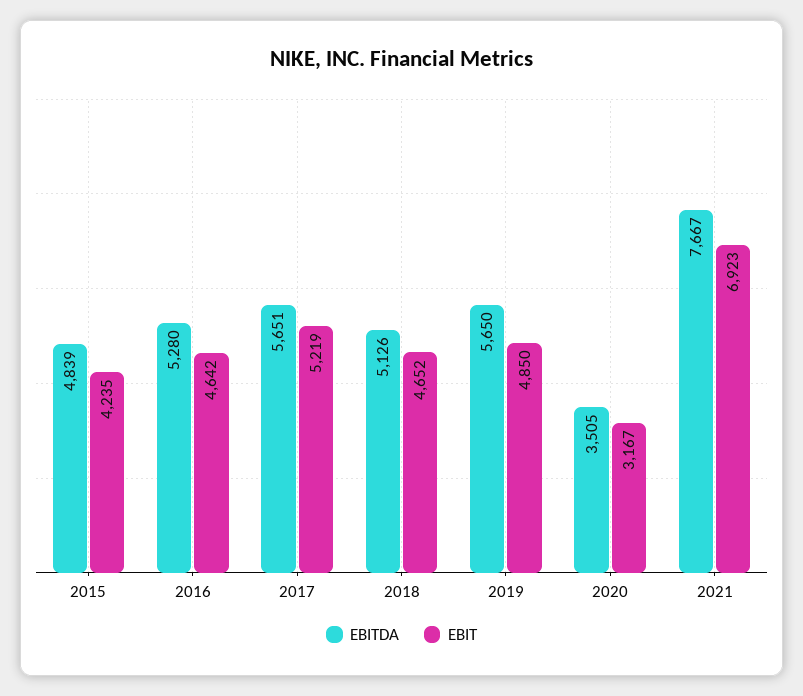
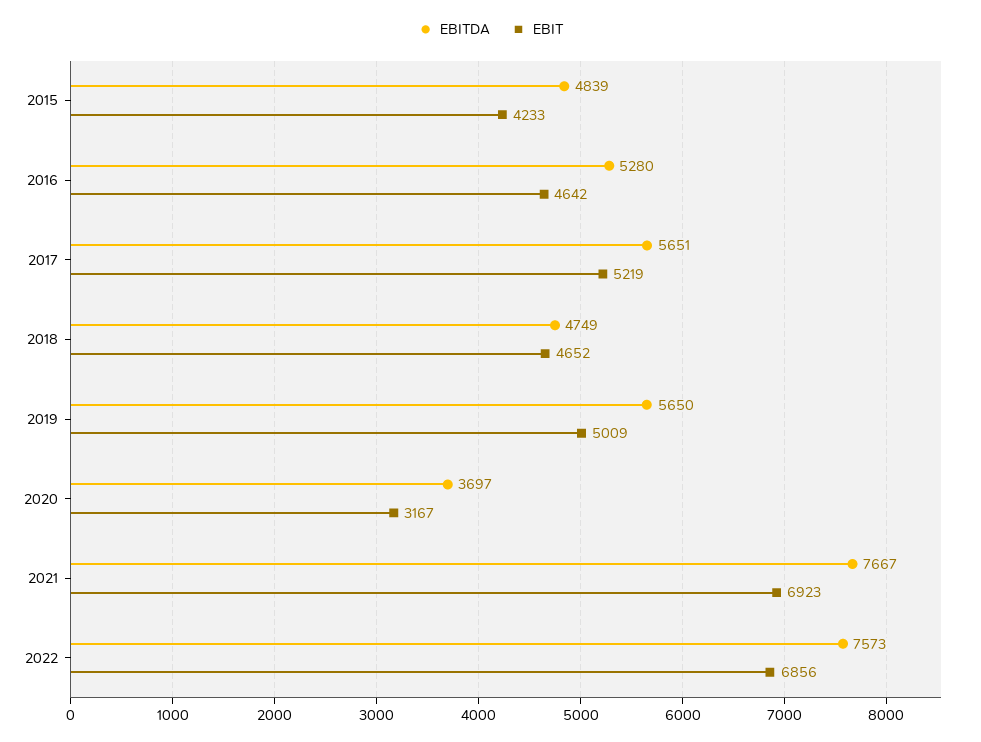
EBIT, 2015: 4235 -> 4233
EBITDA, 2018: 5126 -> 4749
EBIT, 2019: 4850 -> 5009
EBITDA, 2020: 3505 -> 3697
EBITDA, 2022: none -> 7573
EBIT, 2022: none -> 6856

